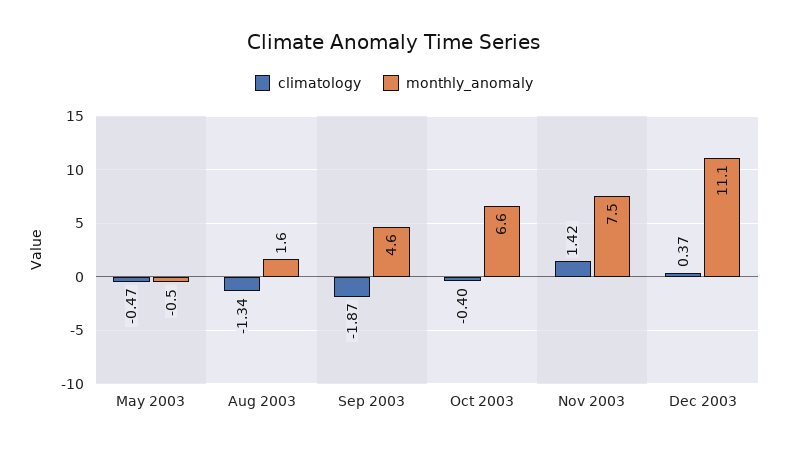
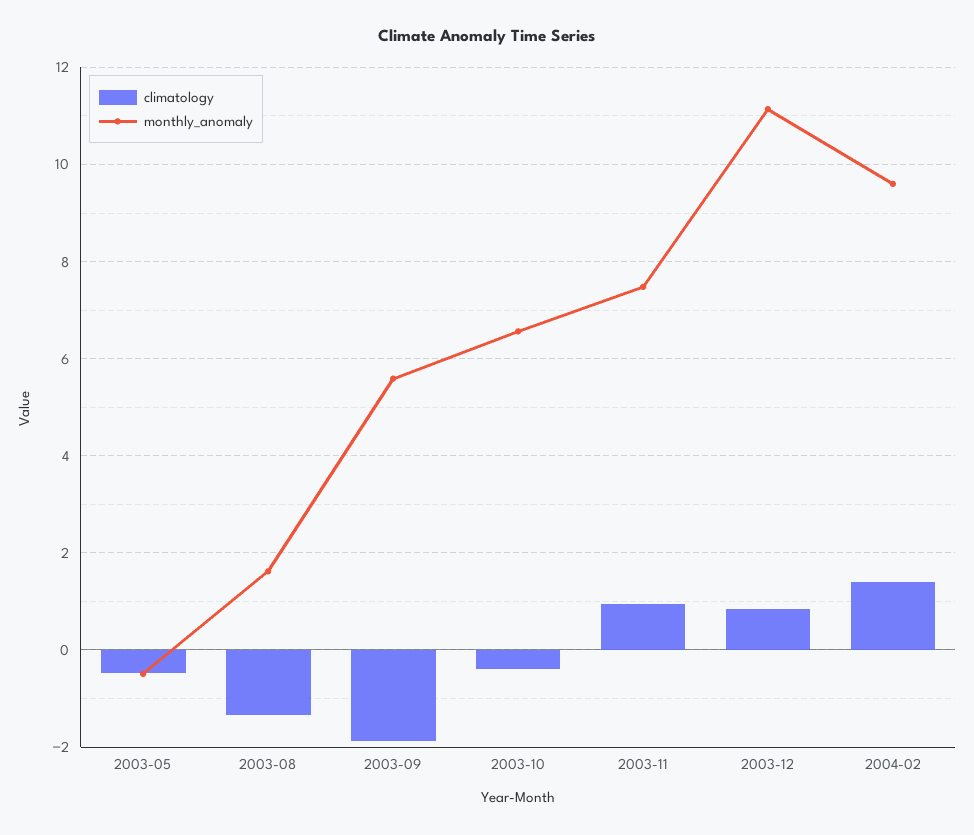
monthly_anomaly, Sep 2003: 4.6 -> 5.6
climatology, Nov 2003: 1.42 -> 1
climatology, Dec 2003: 0.37 -> 0.8
climatology, 2004-02: none -> 1.4
monthly_anomaly, 2004-02: none -> 9.6

